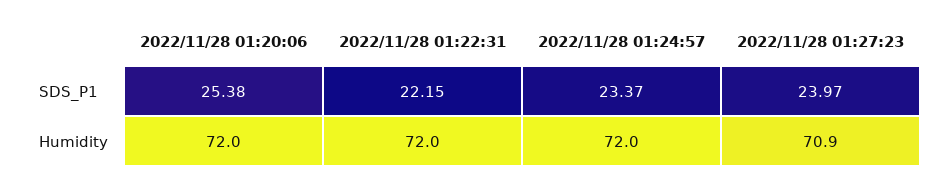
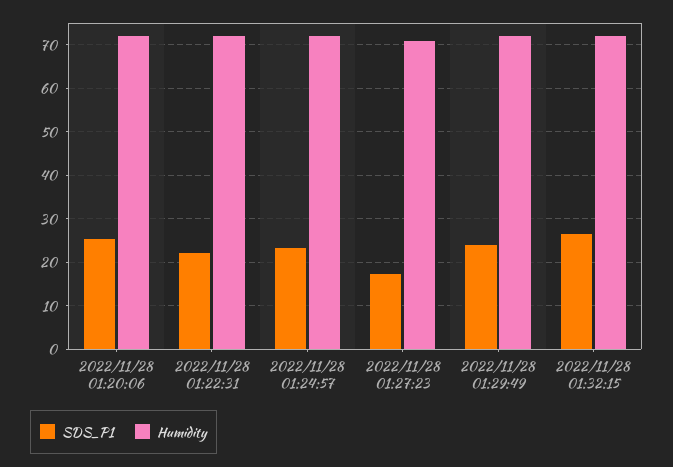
SDS_P1, 2022/11/28 01:27:23: 23.97 -> 18
SDS_P1, 2022/11/28 01:29:49: none -> 24
Humidity, 2022/11/28 01:29:49: none -> 72
SDS_P1, 2022/11/28 01:32:15: none -> 26
Humidity, 2022/11/28 01:32:15: none -> 72

